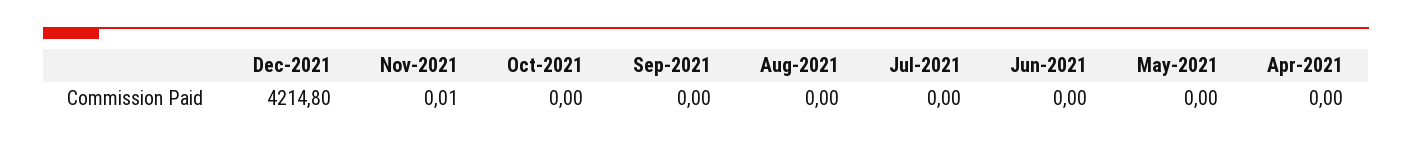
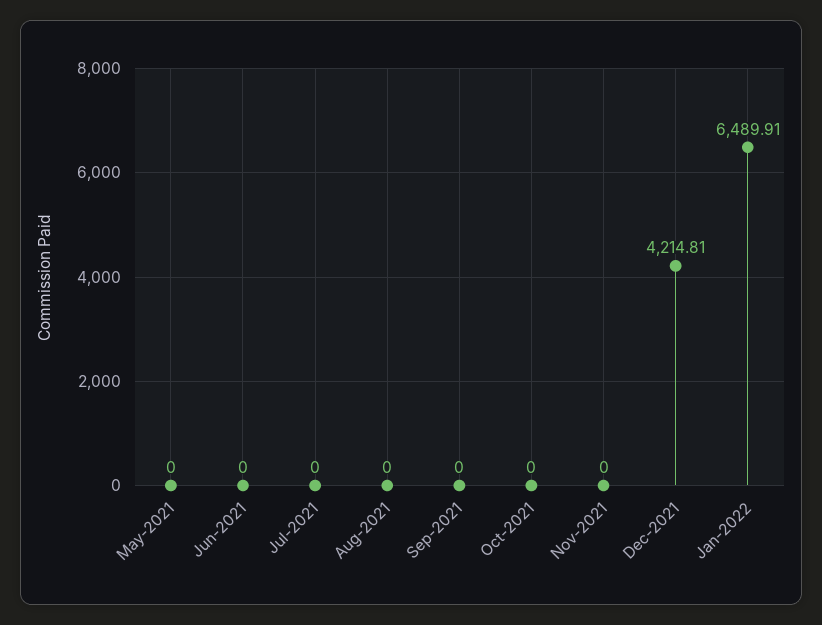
Dec-2021: 4214.8 -> 4214.81
Nov-2021: 0.01 -> 0
Apr-2021: 0 -> none
Jan-2022: none -> 6489.91

